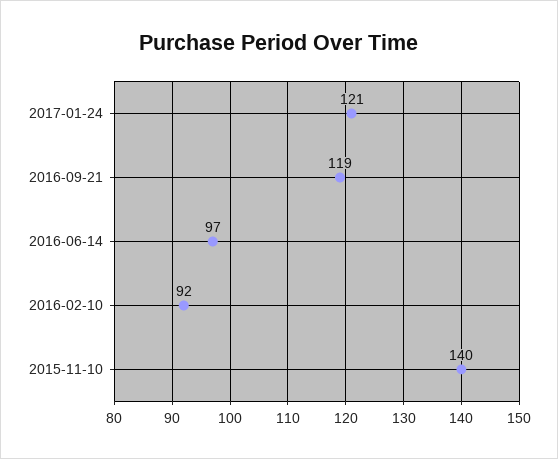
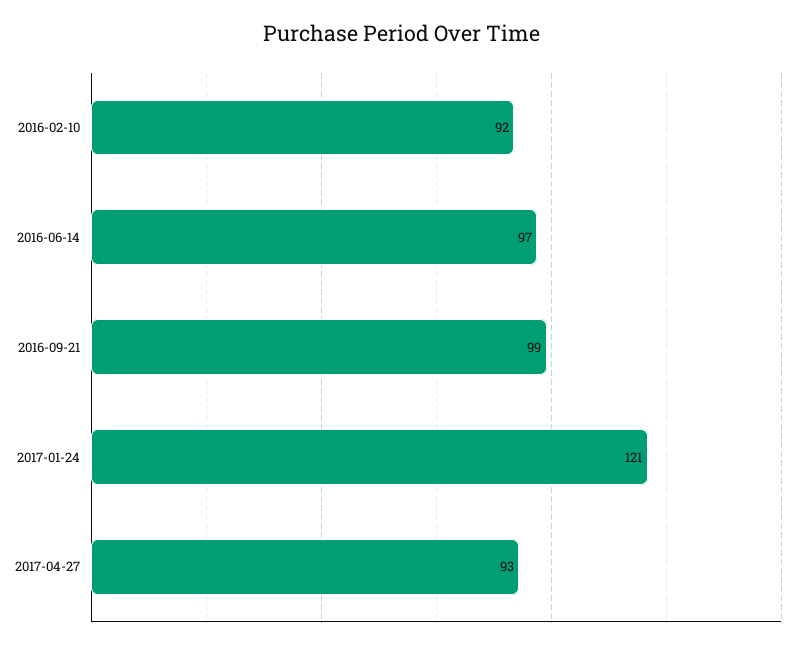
2016-09-21: 119 -> 99
2015-11-10: 140 -> none
2017-04-27: none -> 93

